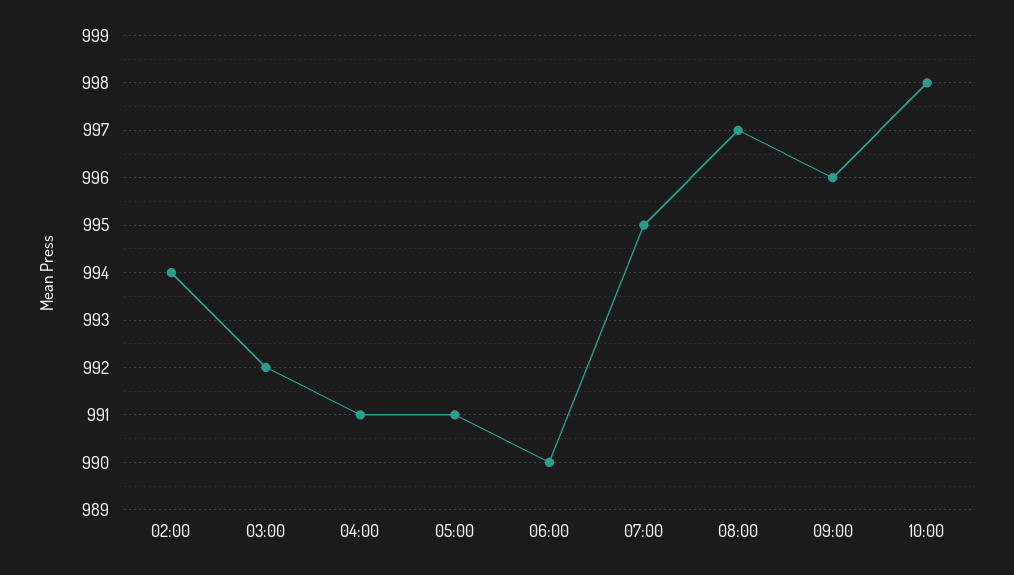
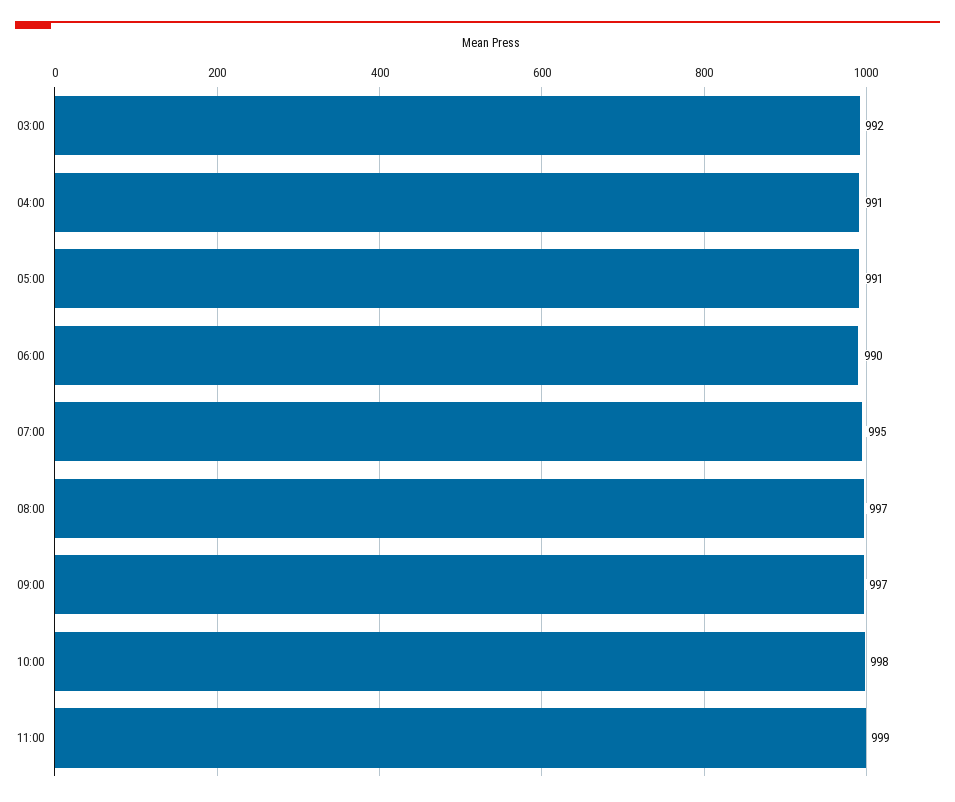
02:00: 994 -> none
09:00: 996 -> 997
11:00: none -> 999

